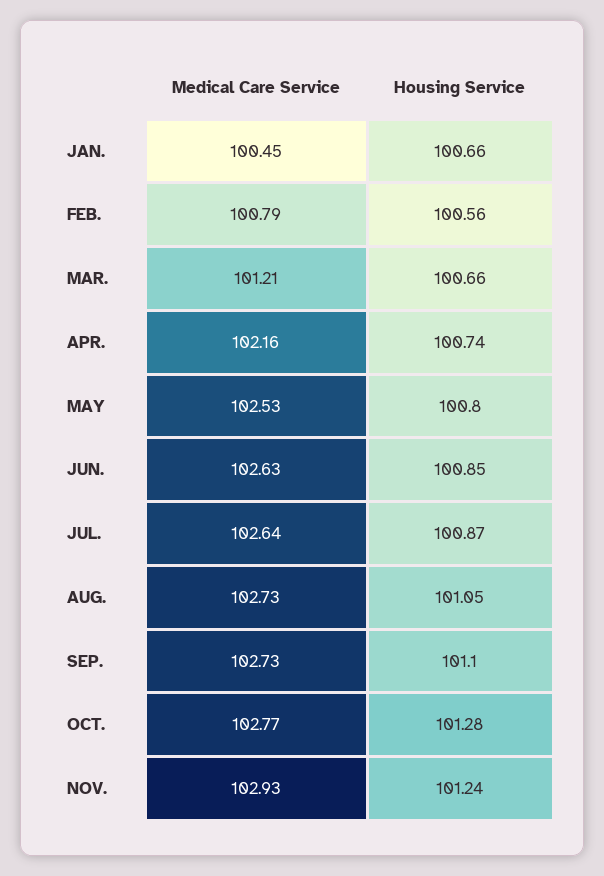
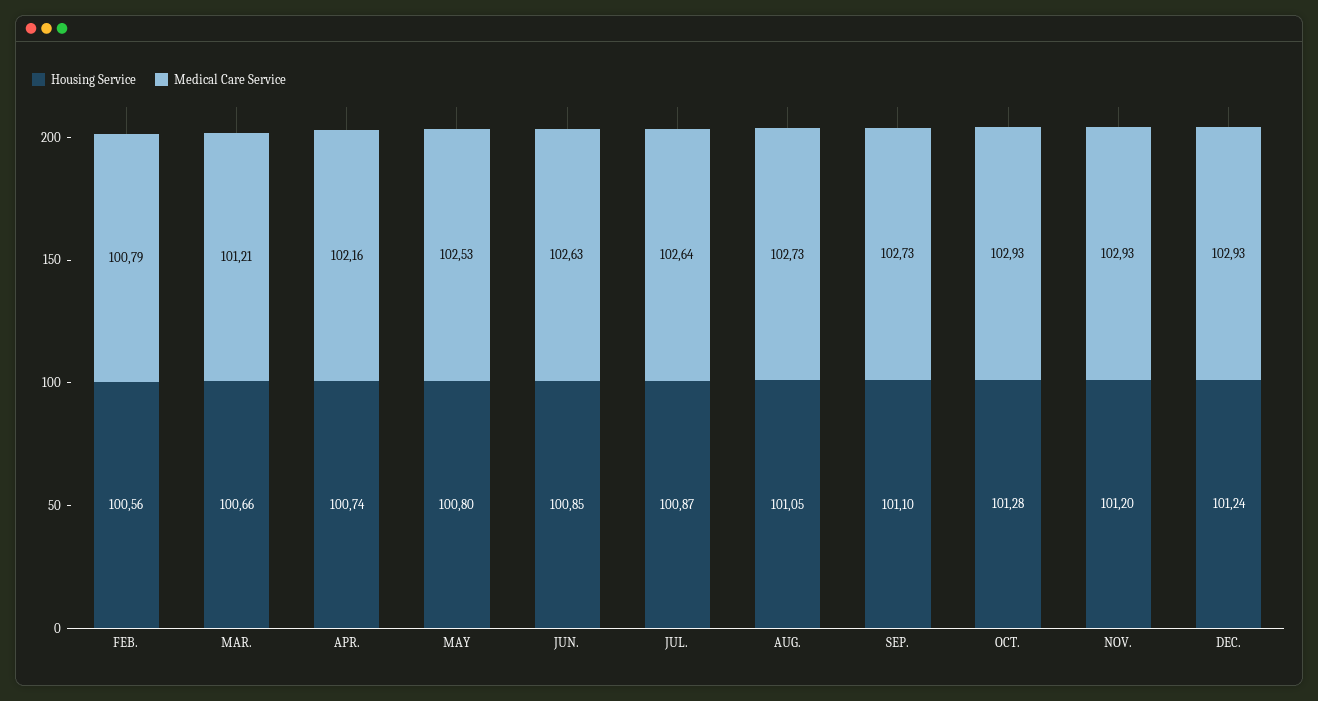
Medical Care Service, JAN.: 100.45 -> none
Housing Service, JAN.: 100.66 -> none
Medical Care Service, OCT.: 102.77 -> 102.93
Housing Service, NOV.: 101.24 -> 101.2
Housing Service, DEC.: none -> 101.24
Medical Care Service, DEC.: none -> 102.93

